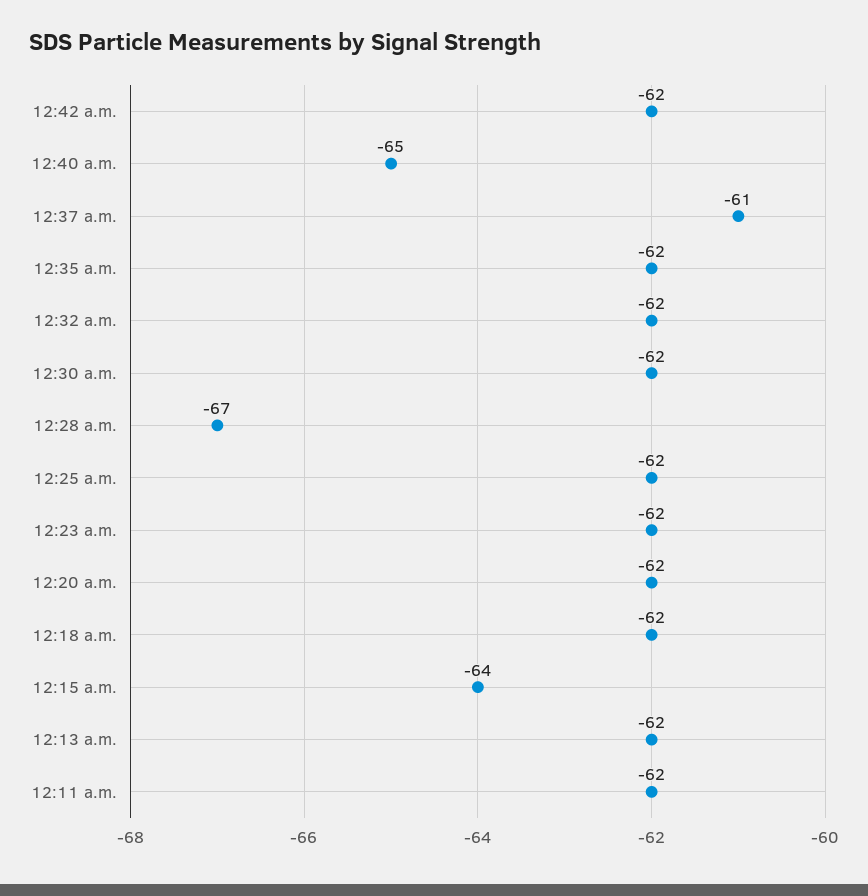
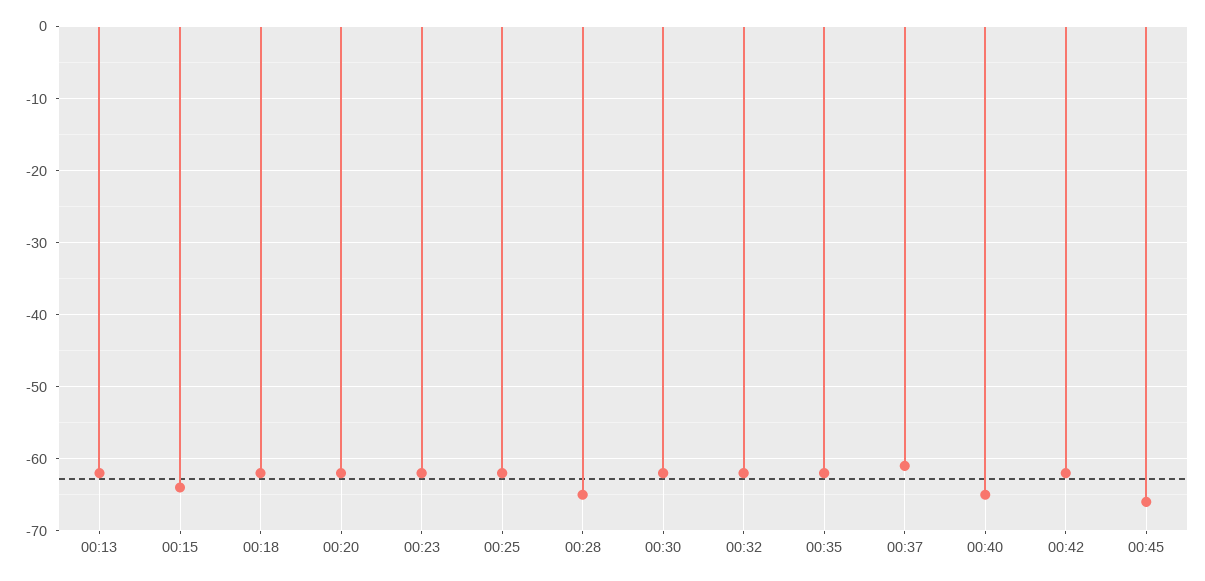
12:28 a.m.: -67 -> -65
12:11 a.m.: -62 -> none
00:45: none -> -66

